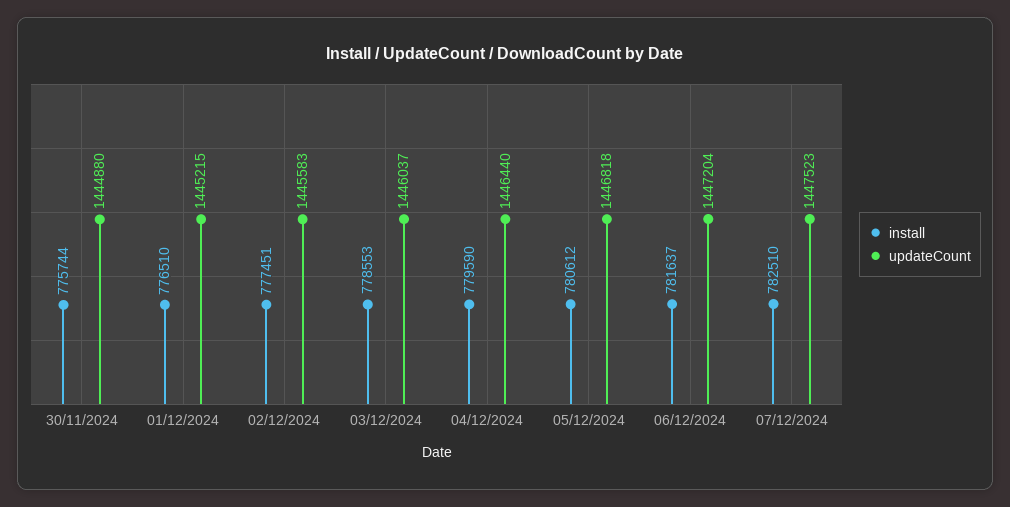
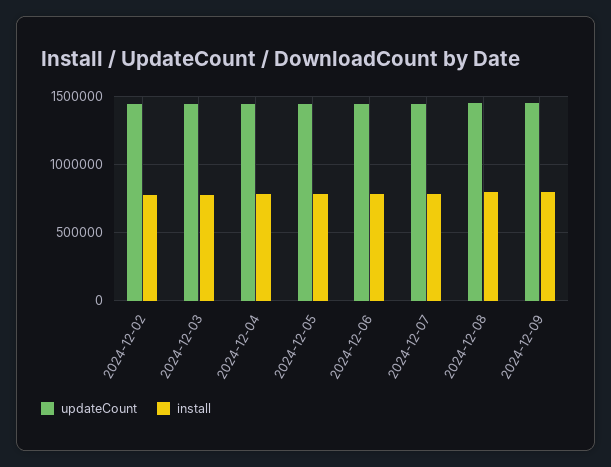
install, 30/11/2024: 775744 -> none
updateCount, 30/11/2024: 1444880 -> none
install, 01/12/2024: 776510 -> none
updateCount, 01/12/2024: 1445215 -> none
updateCount, 2024-12-08: none -> 1450000
install, 2024-12-08: none -> 800000
updateCount, 2024-12-09: none -> 1450000
install, 2024-12-09: none -> 800000

